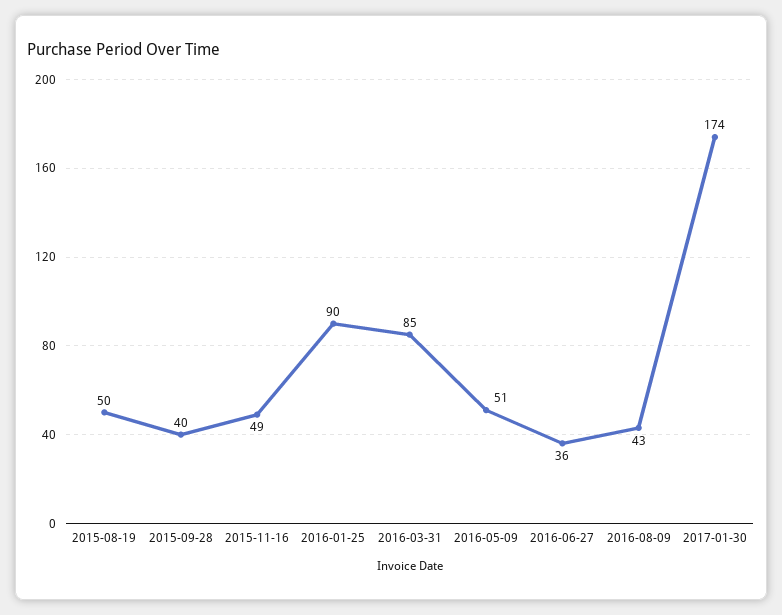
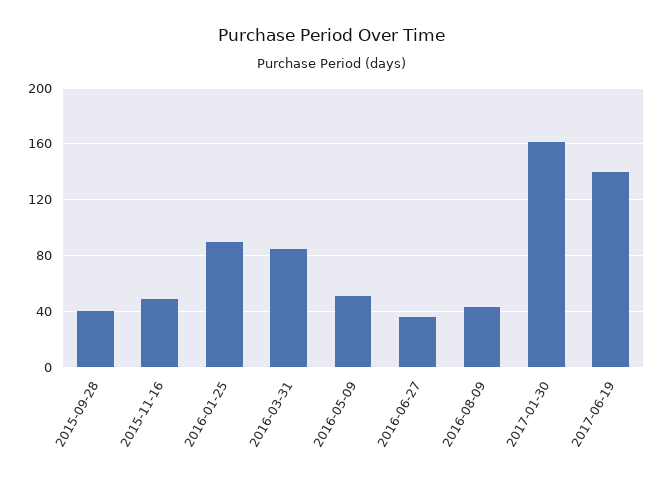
2015-08-19: 50 -> none
2017-01-30: 174 -> 160
2017-06-19: none -> 140

